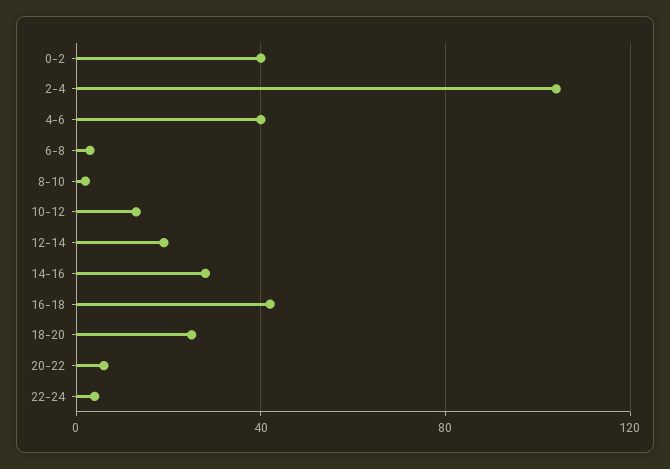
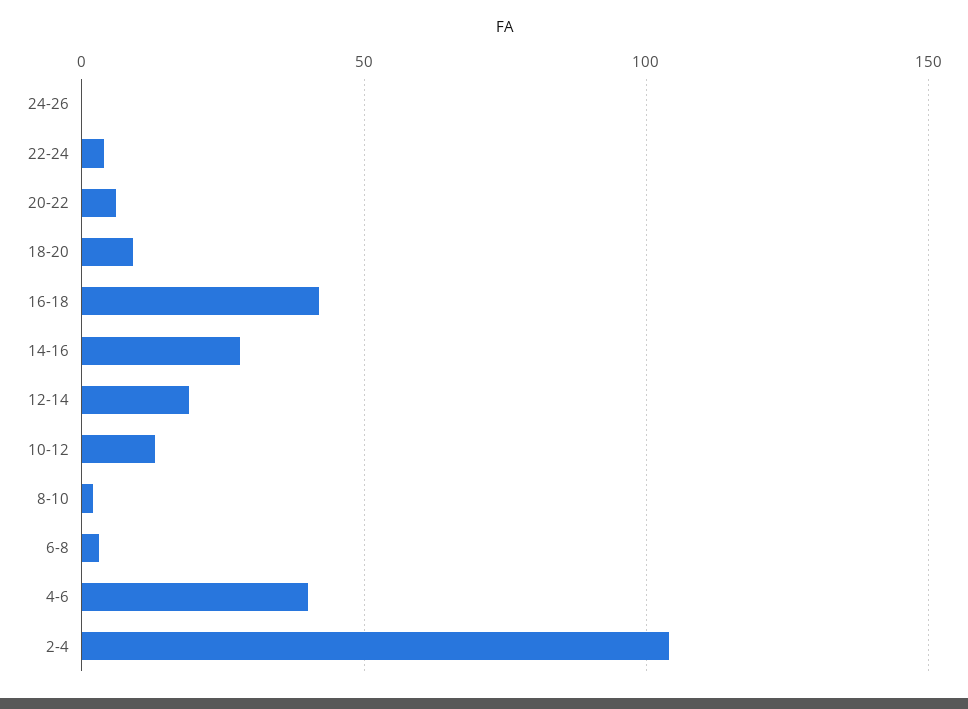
0-2: 40 -> none
18-20: 25 -> 10
24-26: none -> 0

